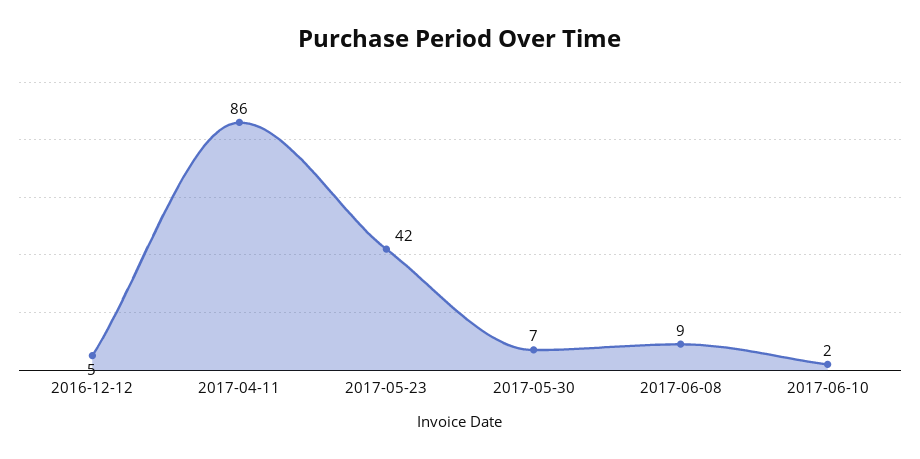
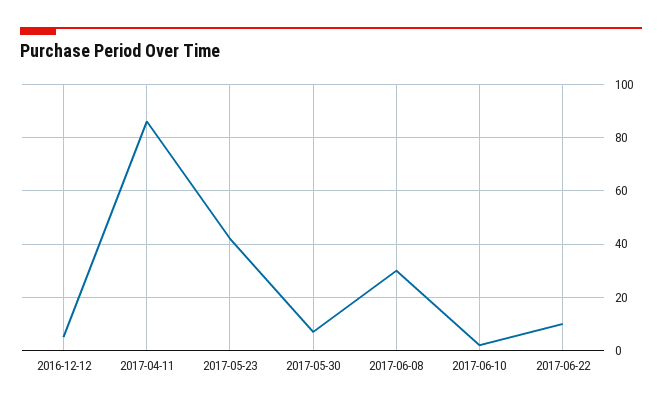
2017-06-08: 9 -> 30
2017-06-22: none -> 10

